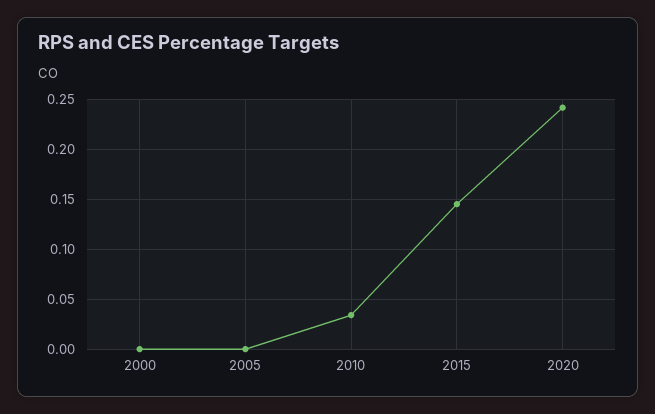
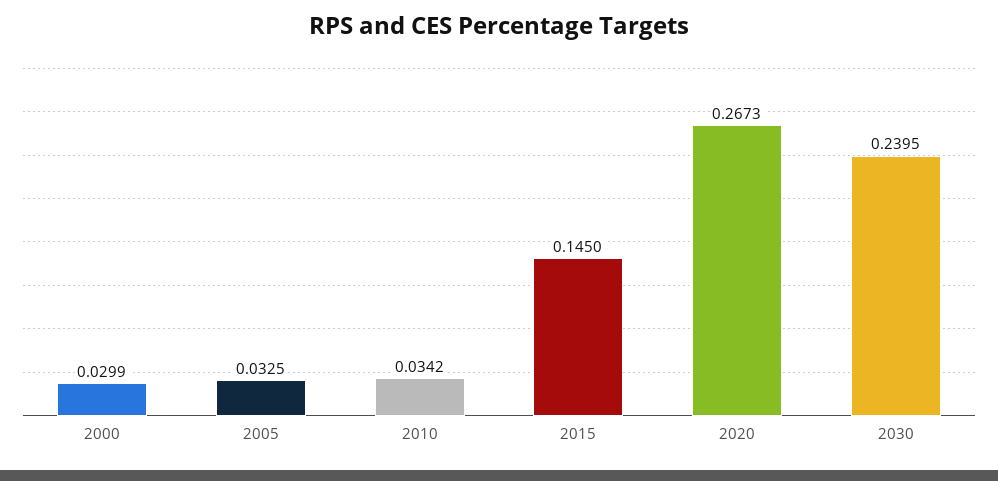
2000: 0 -> 0.0299
2005: 0 -> 0.0325
2020: 0.24 -> 0.2673
2030: none -> 0.2395

